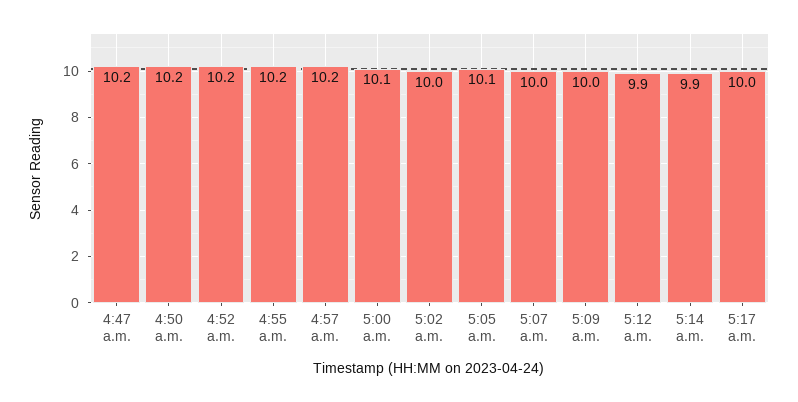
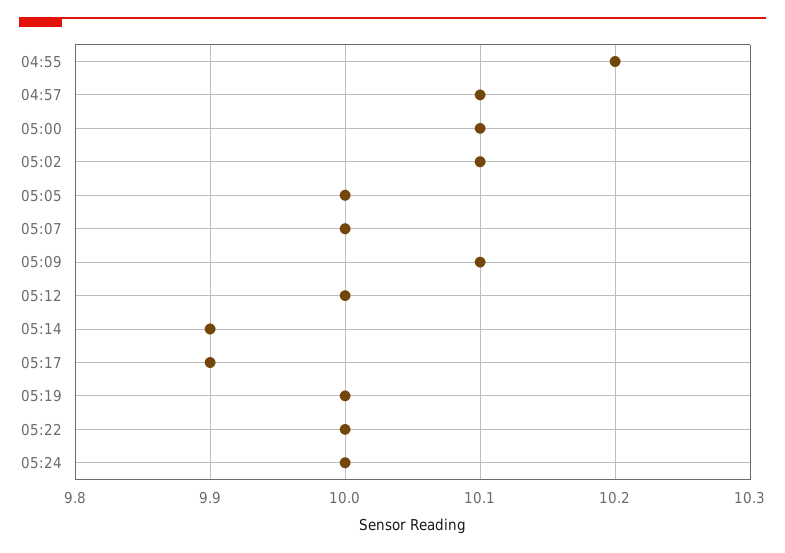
4:47 a.m.: 10.2 -> none
4:50 a.m.: 10.2 -> none
4:52 a.m.: 10.2 -> none
4:57 a.m.: 10.2 -> 10.1
5:02 a.m.: 10 -> 10.1
5:05 a.m.: 10.1 -> 10
5:09 a.m.: 10 -> 10.1
5:12 a.m.: 9.9 -> 10
5:17 a.m.: 10 -> 9.9
05:19: none -> 10
05:22: none -> 10
05:24: none -> 10

